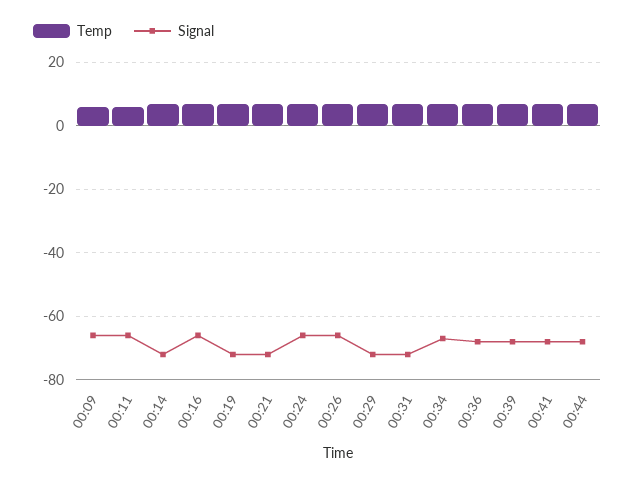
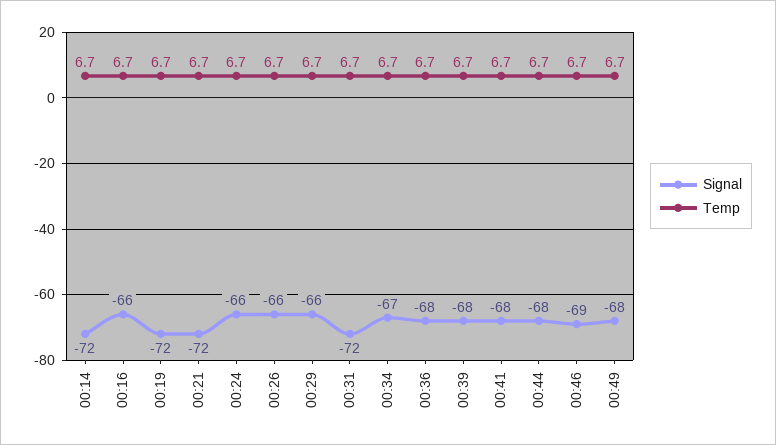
Temp, 00:09: 6 -> none
Signal, 00:09: -66 -> none
Temp, 00:11: 6 -> none
Signal, 00:11: -66 -> none
Signal, 00:29: -72 -> -66
Signal, 00:46: none -> -69
Temp, 00:46: none -> 6.7
Signal, 00:49: none -> -68
Temp, 00:49: none -> 6.7

